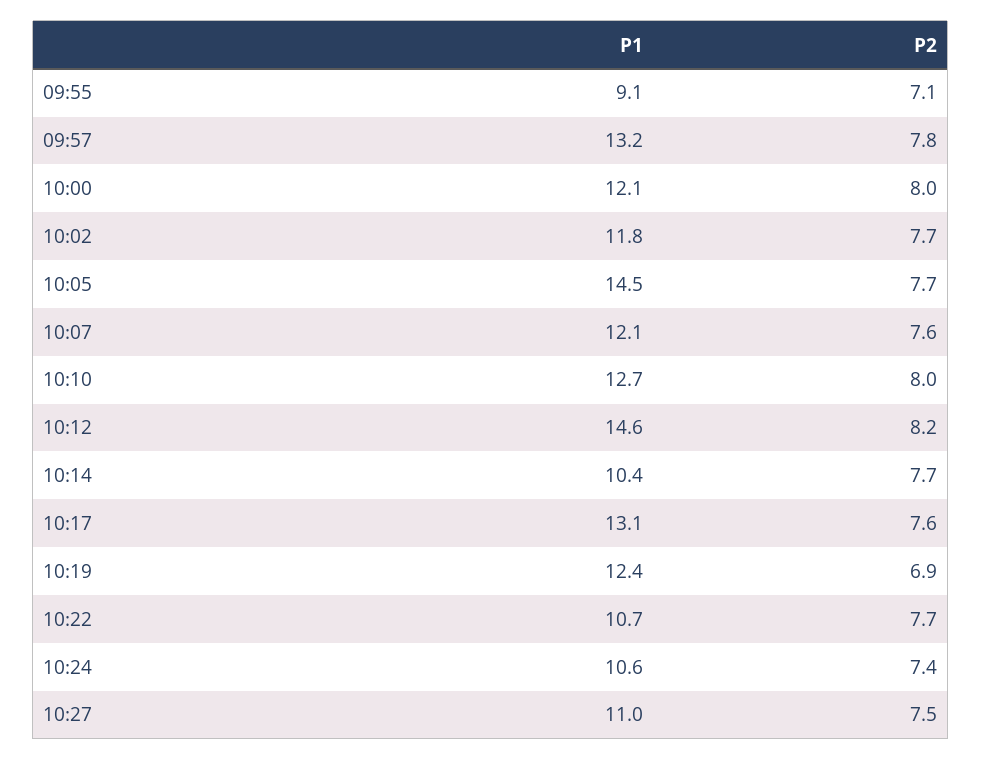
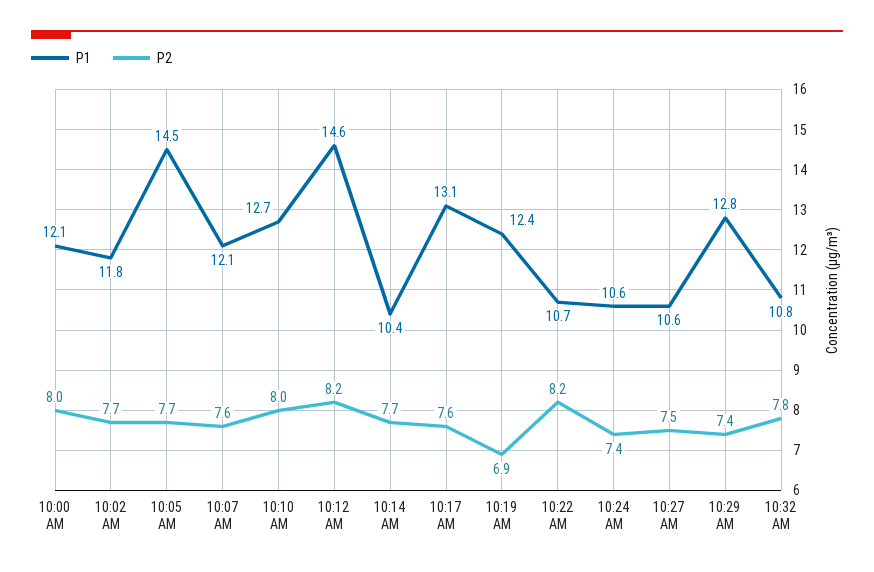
P1, 09:55: 9.1 -> none
P2, 09:55: 7.1 -> none
P1, 09:57: 13.2 -> none
P2, 09:57: 7.8 -> none
P2, 10:22: 7.7 -> 8.2
P1, 10:27: 11 -> 10.6
P1, 10:29 AM: none -> 12.8
P2, 10:29 AM: none -> 7.4
P1, 10:32 AM: none -> 10.8
P2, 10:32 AM: none -> 7.8

